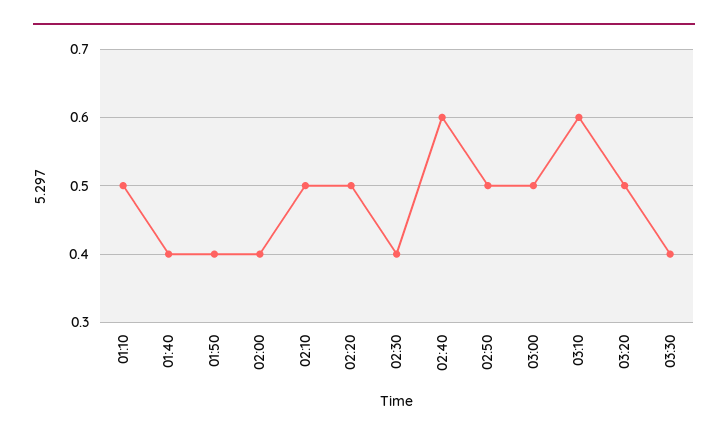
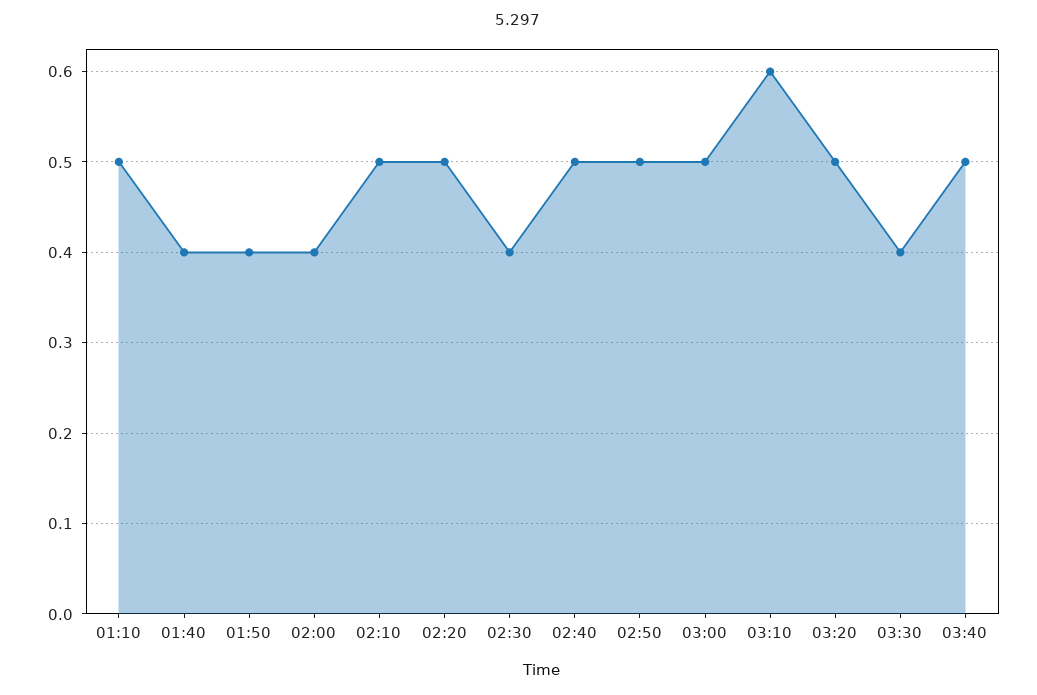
02:40: 0.6 -> 0.5
03:40: none -> 0.5

